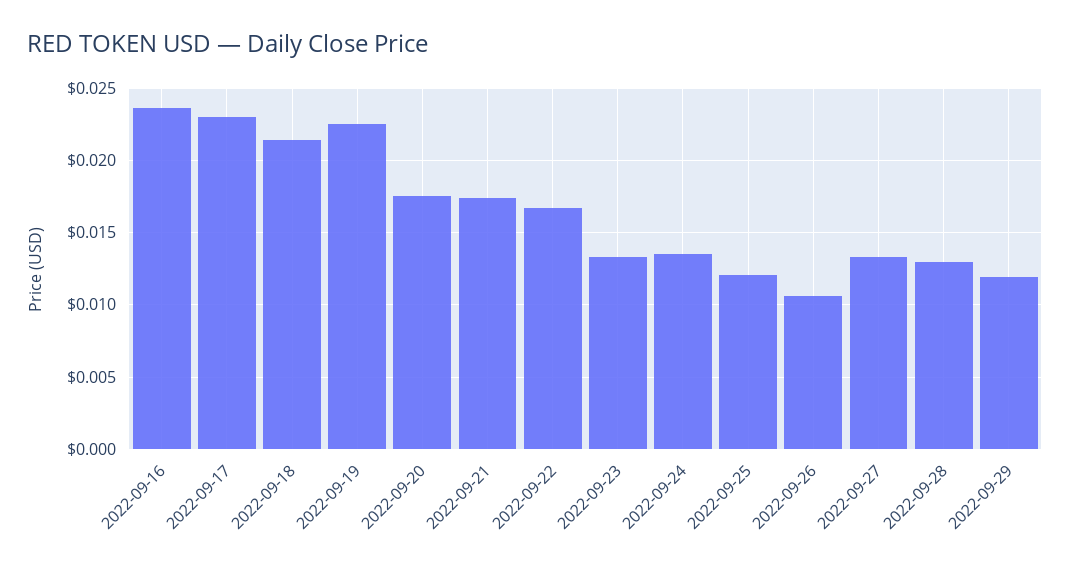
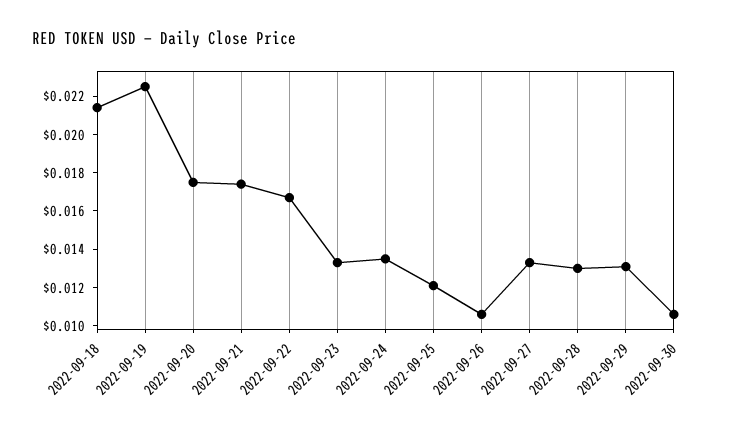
2022-09-16: 0.0235 -> none
2022-09-17: 0.023 -> none
2022-09-29: 0.012 -> 0.013
2022-09-30: none -> 0.0105

